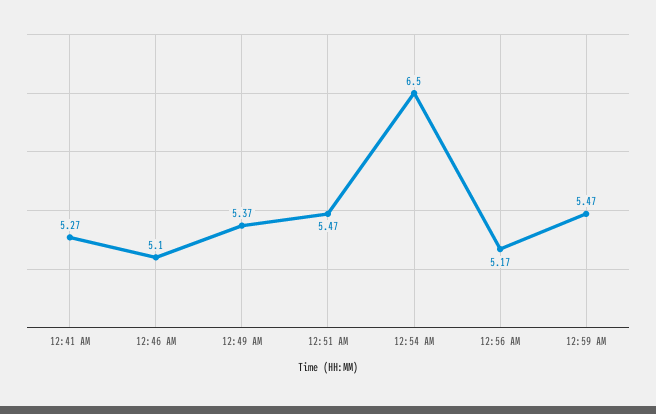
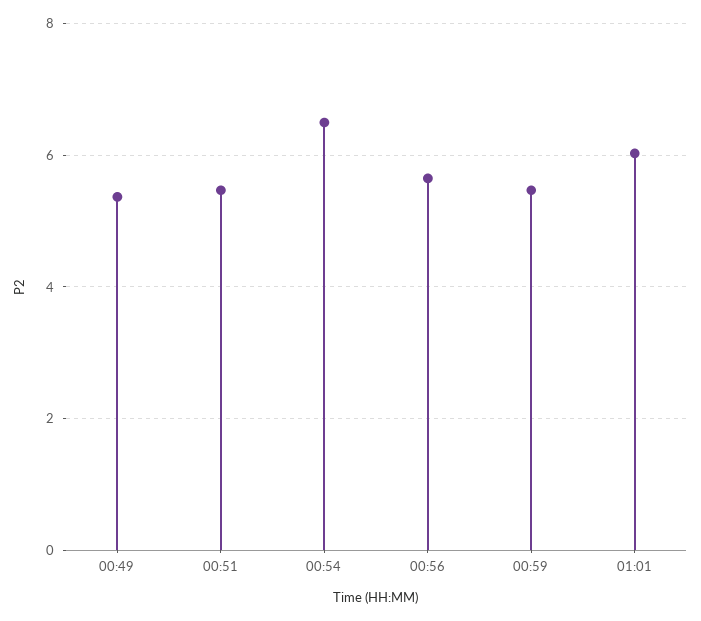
12:41 AM: 5.27 -> none
12:46 AM: 5.1 -> none
12:56 AM: 5.17 -> 5.6
01:01: none -> 6

